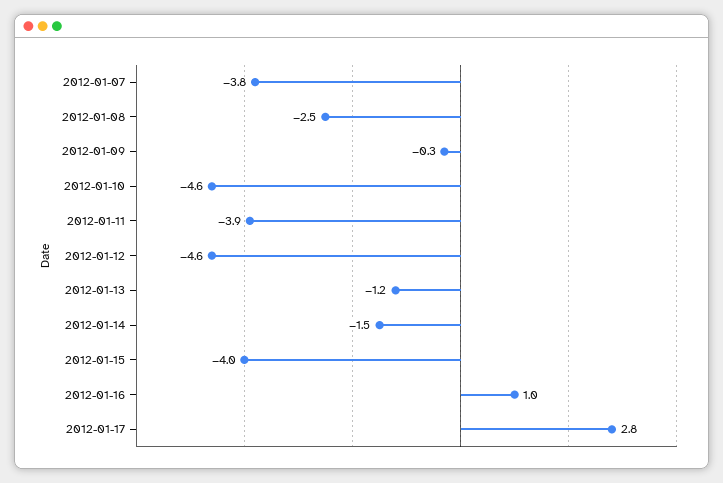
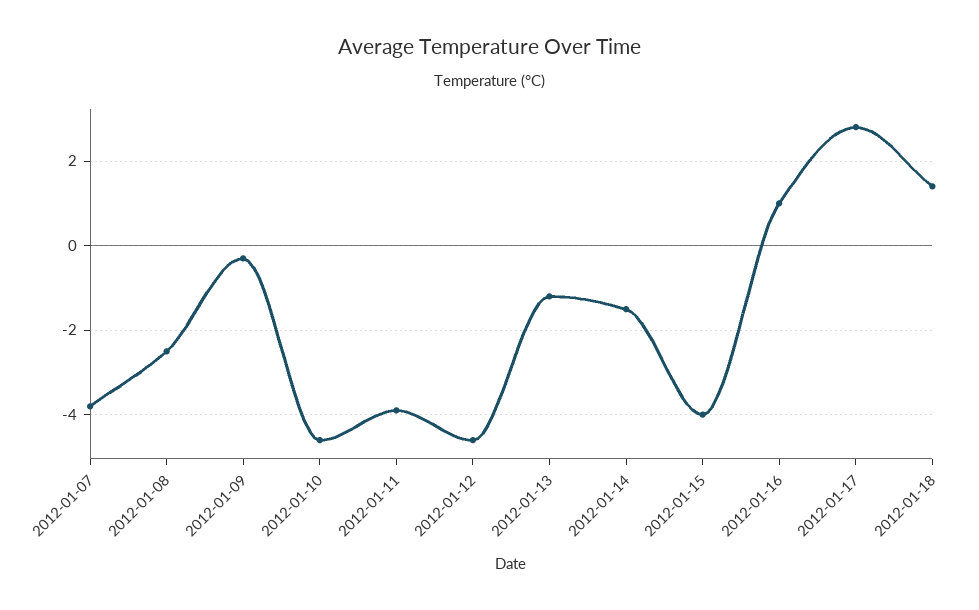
2012-01-18: none -> 1.5

